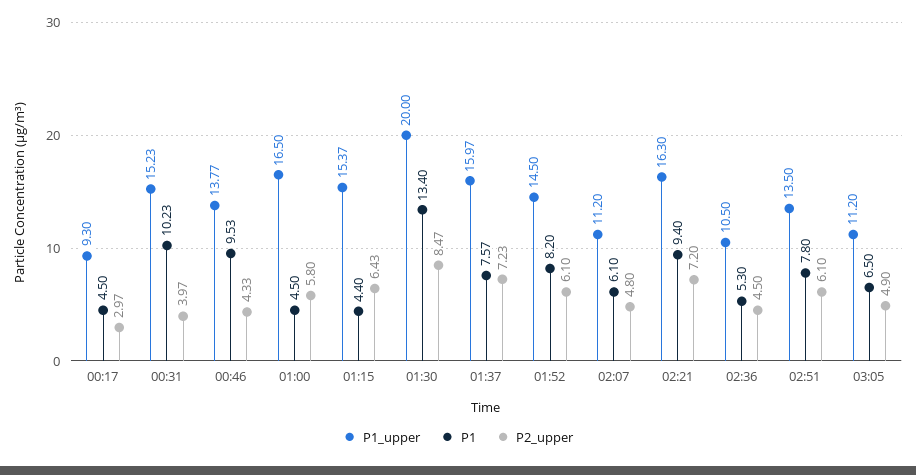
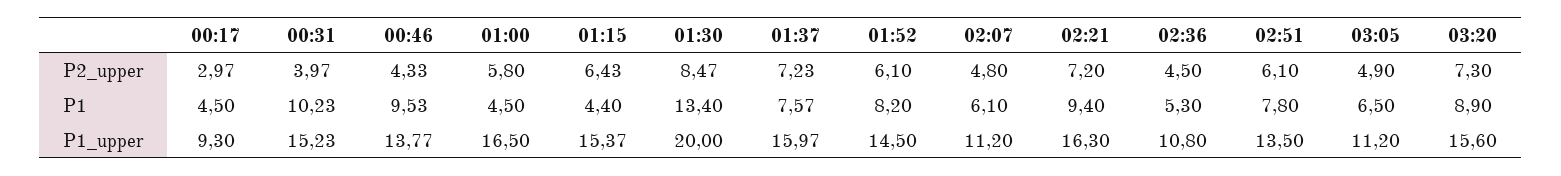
P1_upper, 02:36: 10.5 -> 10.8
P2_upper, 03:20: none -> 7.3
P1, 03:20: none -> 8.9
P1_upper, 03:20: none -> 15.6

